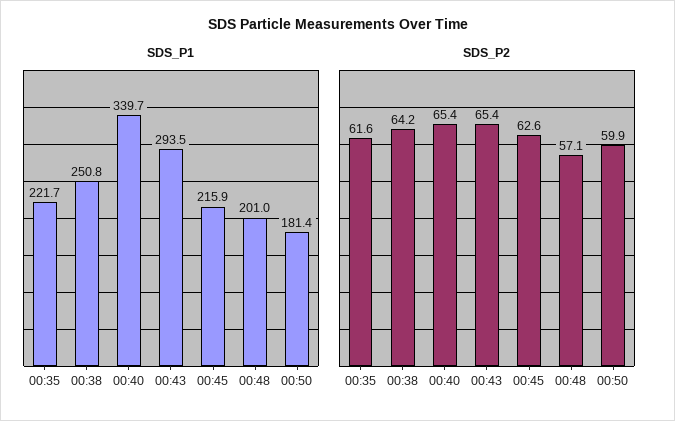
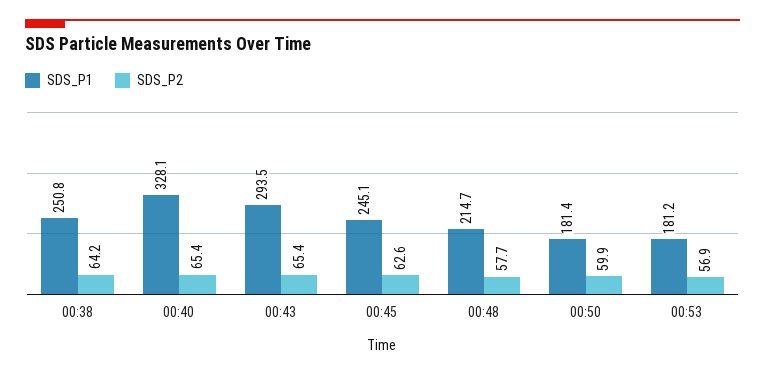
SDS_P1, 00:35: 221.7 -> none
SDS_P1, 00:40: 339.7 -> 328.1
SDS_P1, 00:45: 215.9 -> 245.1
SDS_P1, 00:48: 201 -> 214.7
SDS_P2, 00:35: 61.6 -> none
SDS_P2, 00:48: 57.1 -> 57.7
SDS_P1, 00:53: none -> 181.2
SDS_P2, 00:53: none -> 56.9

